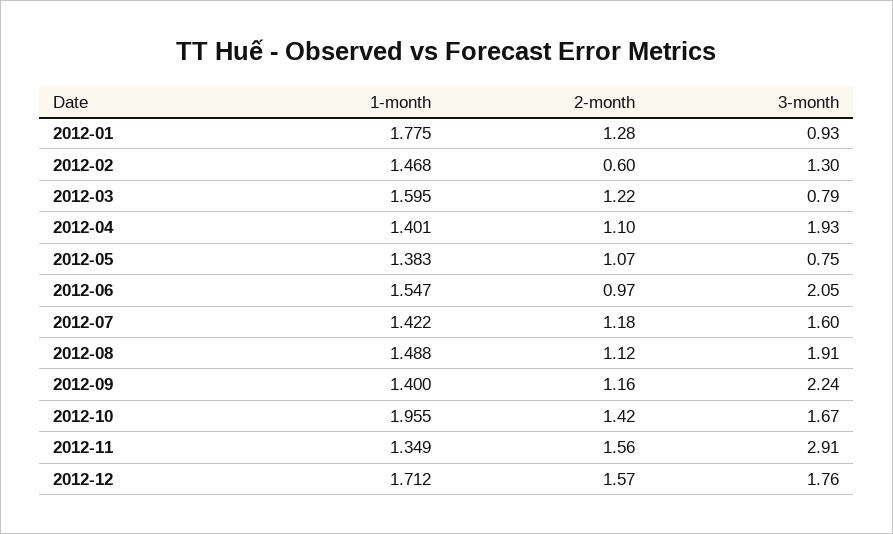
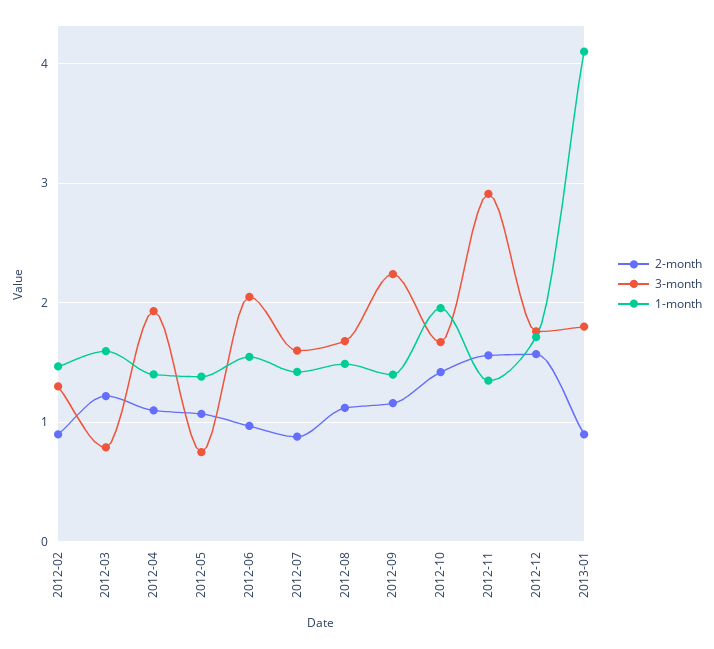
1-month, 2012-01: 1.775 -> none
2-month, 2012-01: 1.28 -> none
3-month, 2012-01: 0.93 -> none
2-month, 2012-02: 0.6 -> 0.9
2-month, 2012-07: 1.18 -> 0.9
3-month, 2012-08: 1.91 -> 1.7
2-month, 2013-01: none -> 0.9
3-month, 2013-01: none -> 1.8
1-month, 2013-01: none -> 4.1

